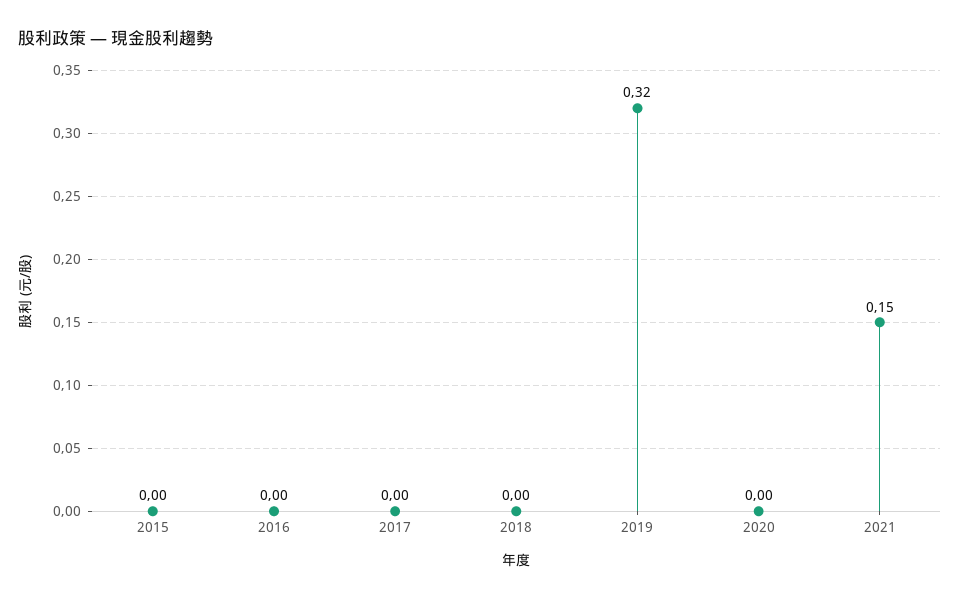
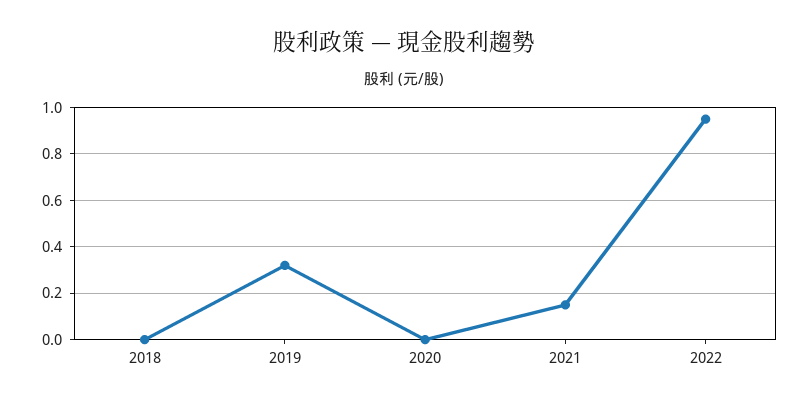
2015: 0 -> none
2016: 0 -> none
2017: 0 -> none
2022: none -> 0.95

